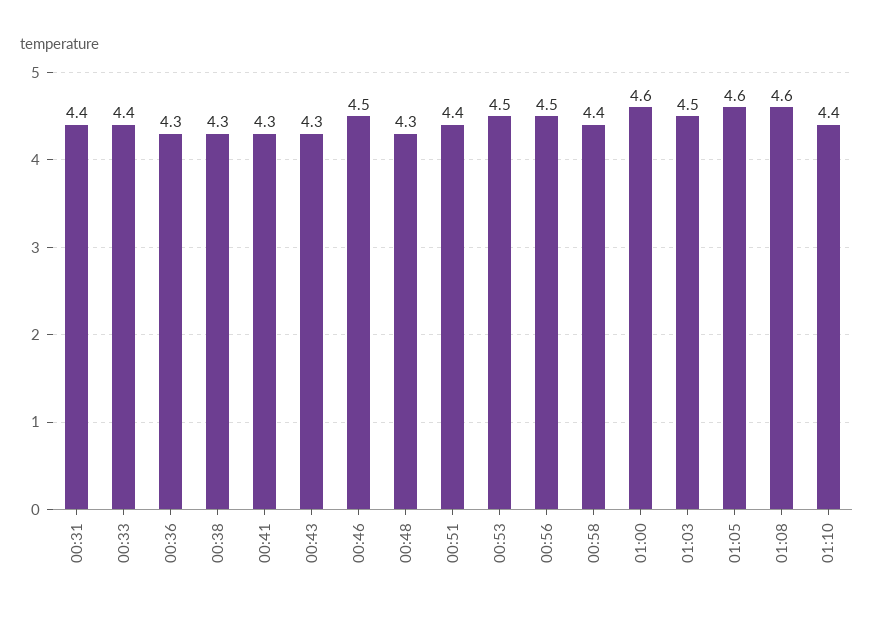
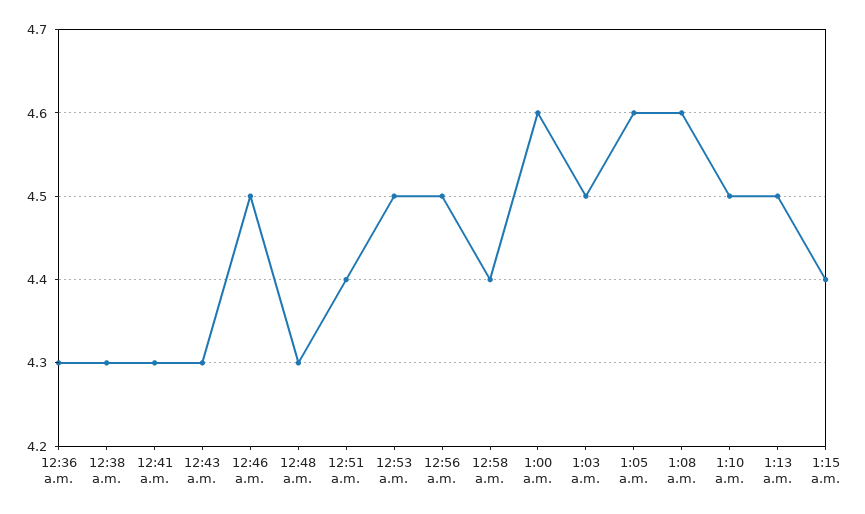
00:31: 4.4 -> none
00:33: 4.4 -> none
01:10: 4.4 -> 4.5
1:13 a.m.: none -> 4.5
1:15 a.m.: none -> 4.4

